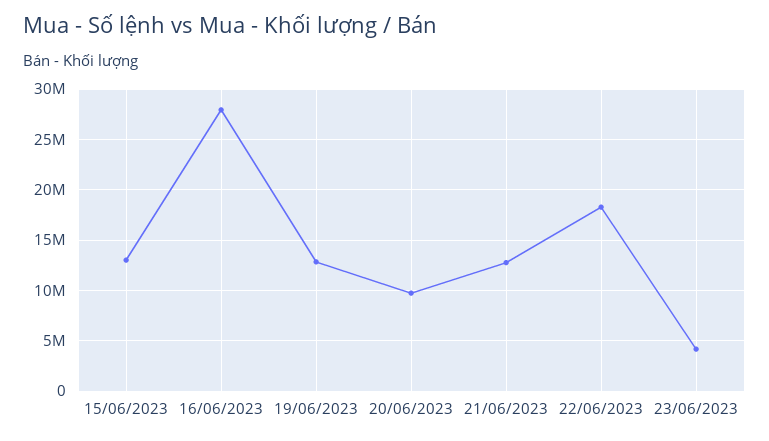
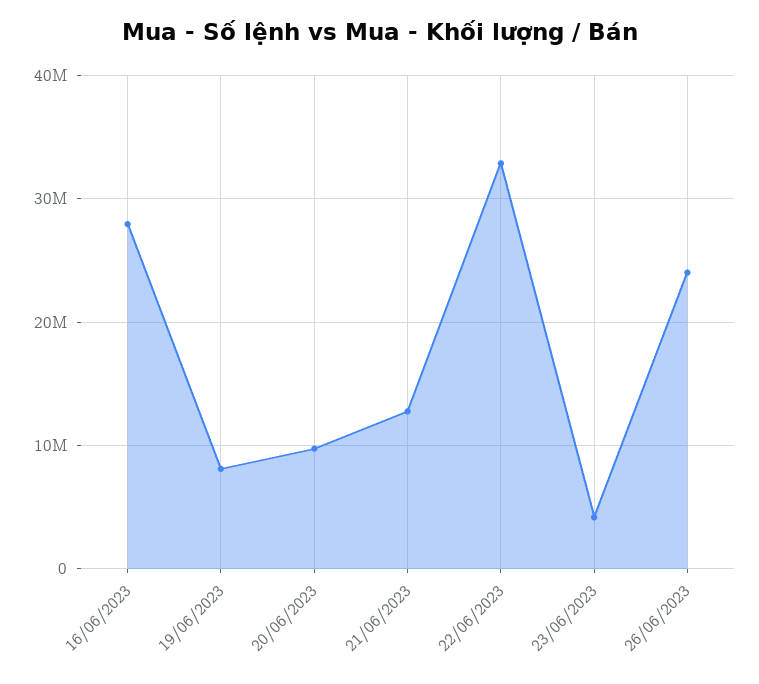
15/06/2023: 13000000 -> none
19/06/2023: 13000000 -> 8000000
22/06/2023: 18000000 -> 33000000
26/06/2023: none -> 24000000

